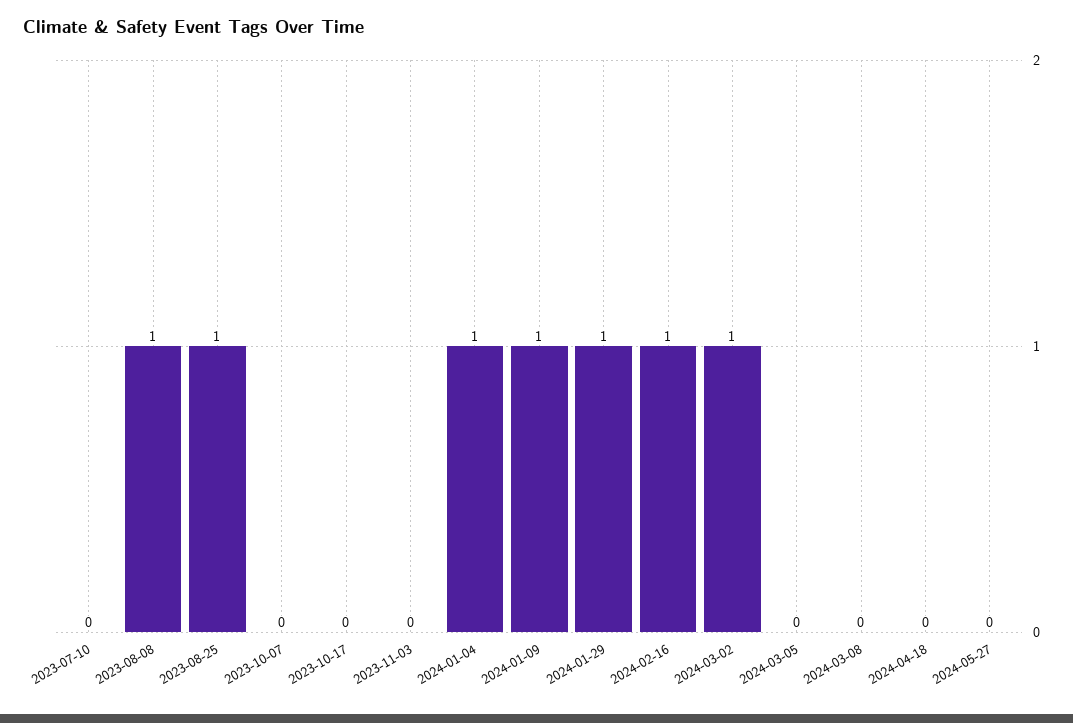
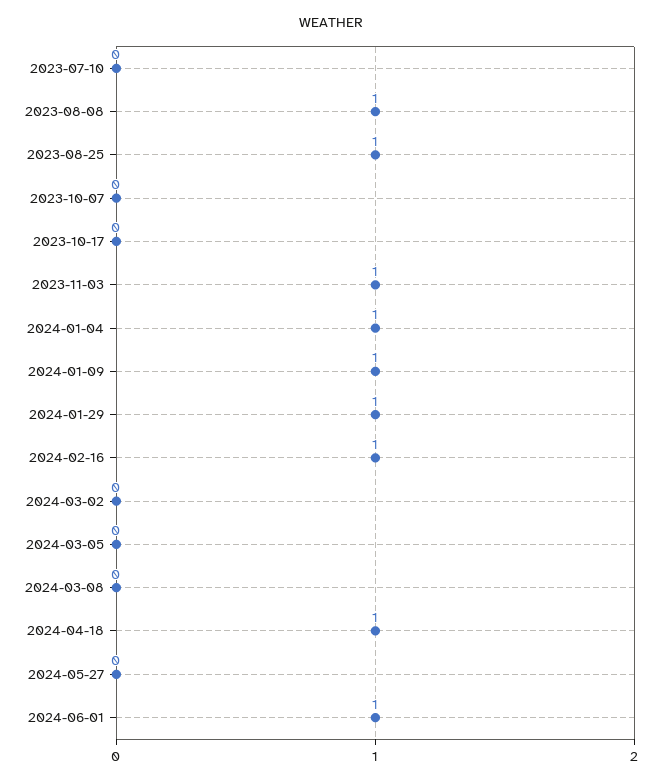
2023-11-03: 0 -> 1
2024-03-02: 1 -> 0
2024-04-18: 0 -> 1
2024-06-01: none -> 1

